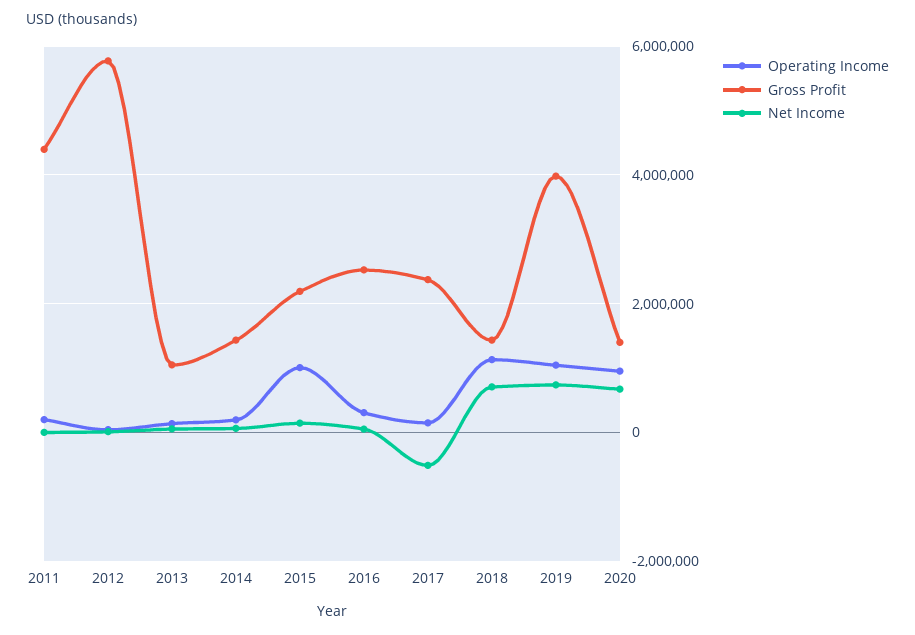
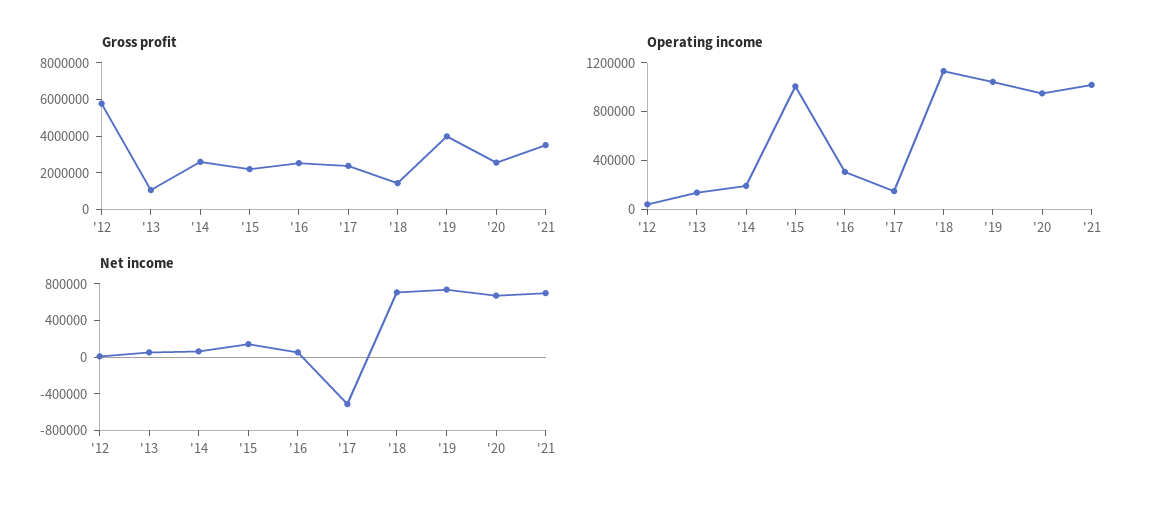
Operating Income, 2011: 200000 -> none
Gross Profit, 2011: 4400000 -> none
Net Income, 2011: 0 -> none
Gross Profit, 2014: 1400000 -> 2500000
Gross Profit, 2020: 1400000 -> 2500000
Gross Profit, '21: none -> 3500000
Operating Income, '21: none -> 1000000
Net Income, '21: none -> 700000

